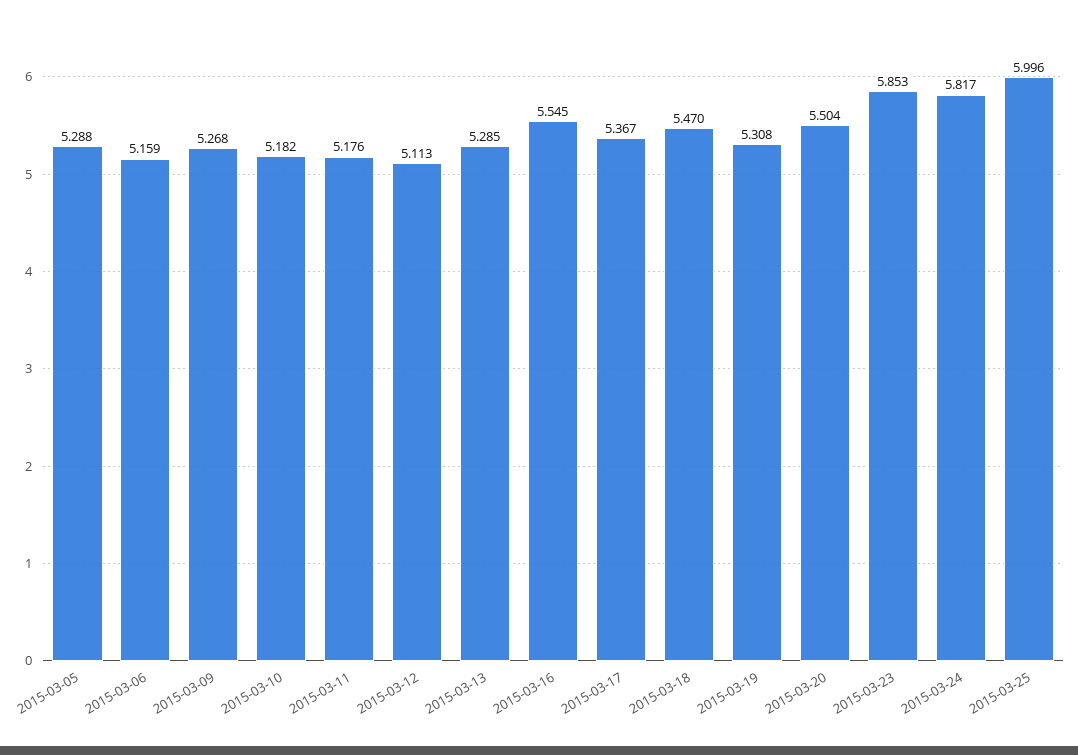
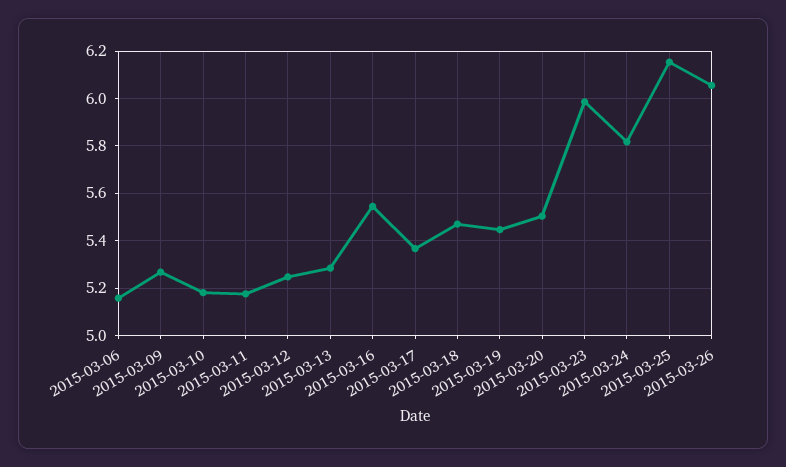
2015-03-05: 5.288 -> none
2015-03-12: 5.113 -> 5.25
2015-03-19: 5.308 -> 5.45
2015-03-23: 5.853 -> 6
2015-03-25: 5.996 -> 6.15
2015-03-26: none -> 6.05

